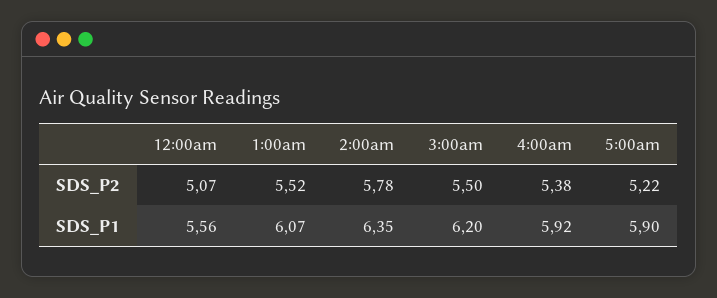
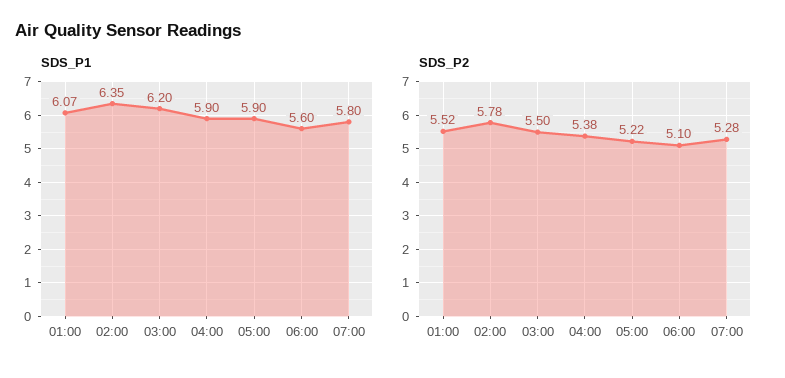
SDS_P2, 12:00am: 5.07 -> none
SDS_P1, 12:00am: 5.56 -> none
SDS_P1, 4:00am: 5.92 -> 5.9
SDS_P1, 06:00: none -> 5.6
SDS_P1, 07:00: none -> 5.8
SDS_P2, 06:00: none -> 5.1
SDS_P2, 07:00: none -> 5.28

